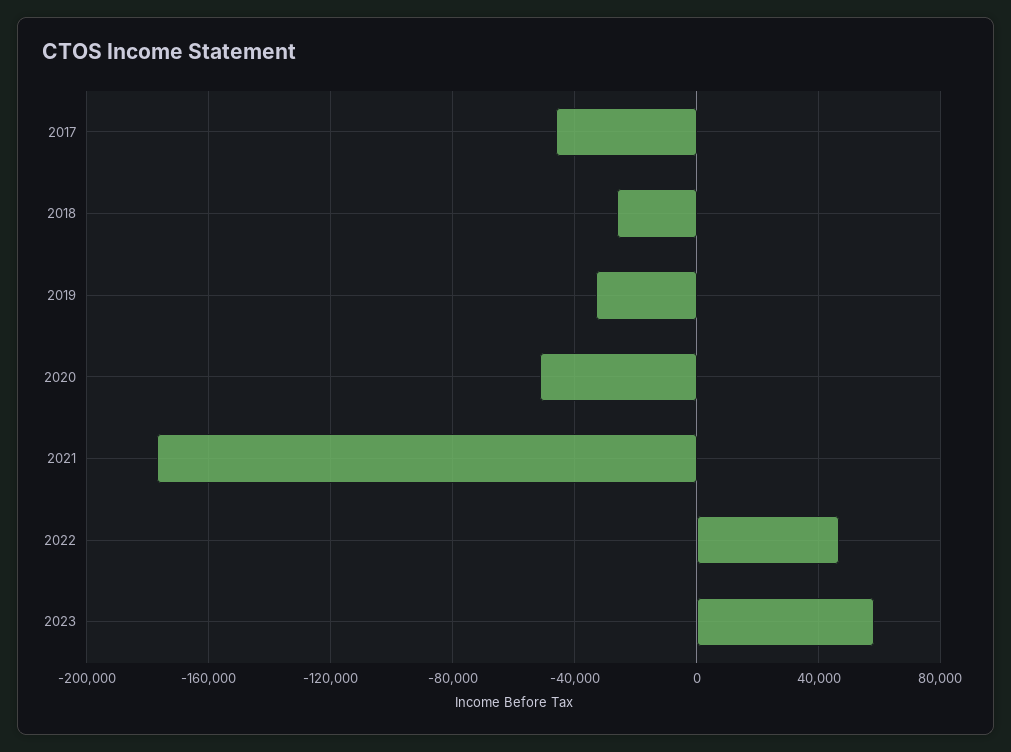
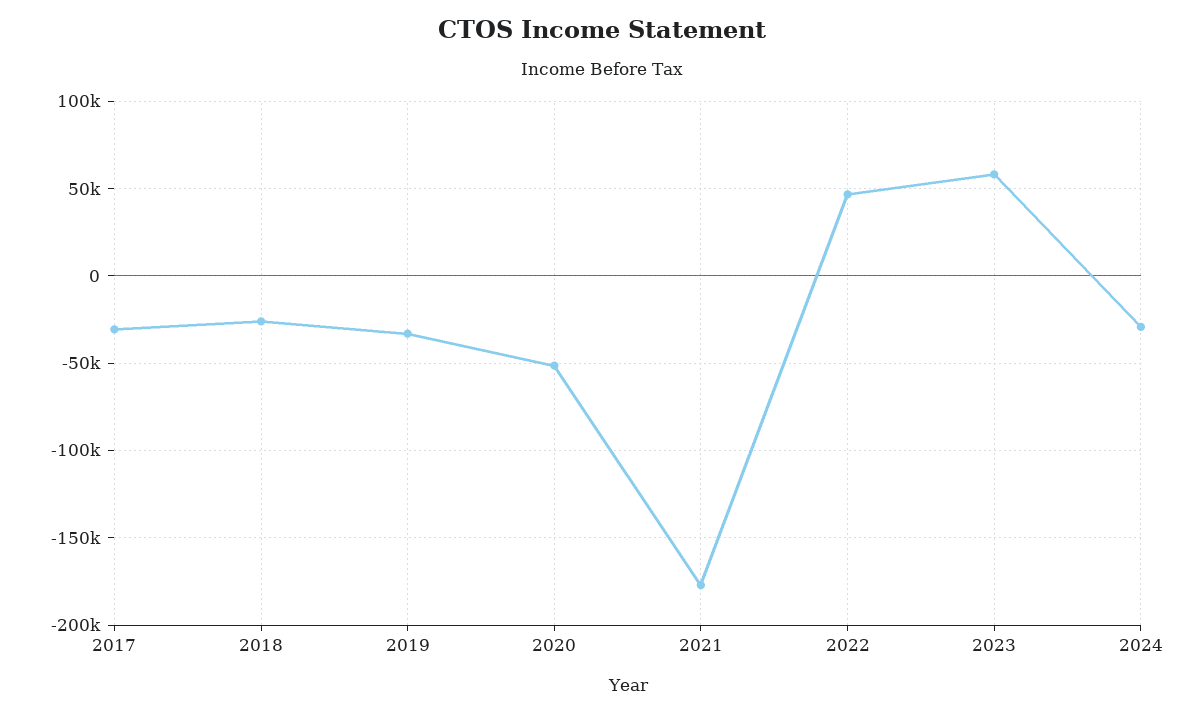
2017: -45000 -> -30000
2024: none -> -30000

